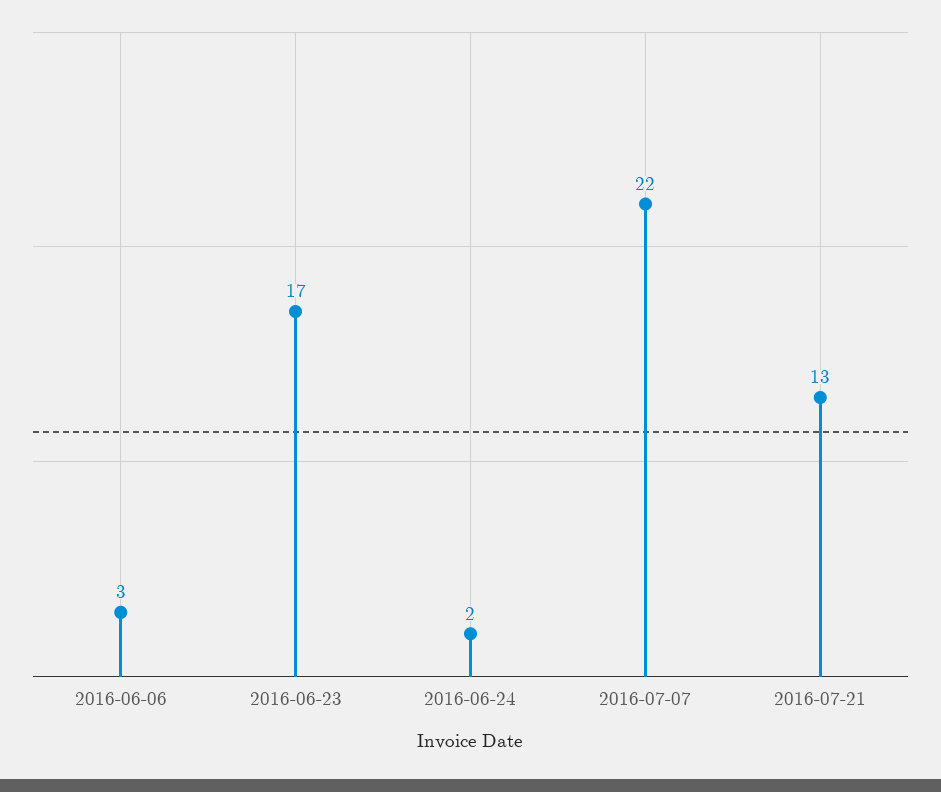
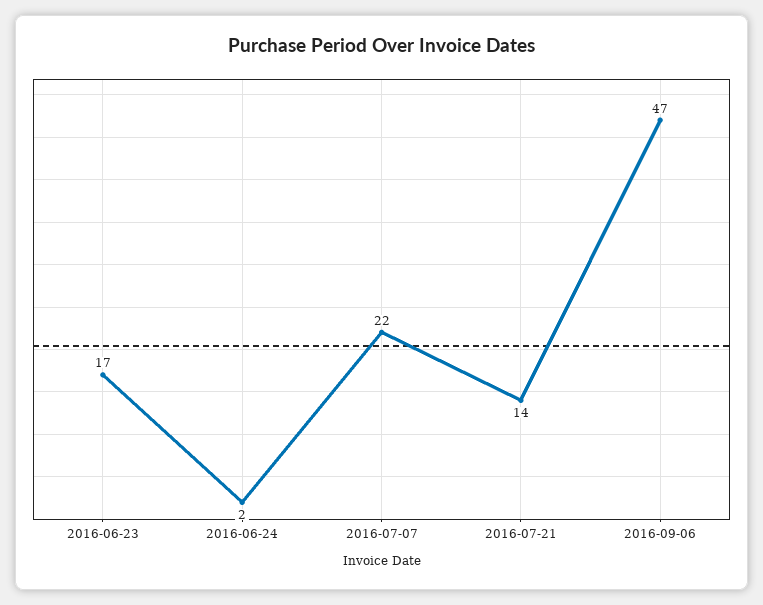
2016-06-06: 3 -> none
2016-07-21: 13 -> 14
2016-09-06: none -> 47

